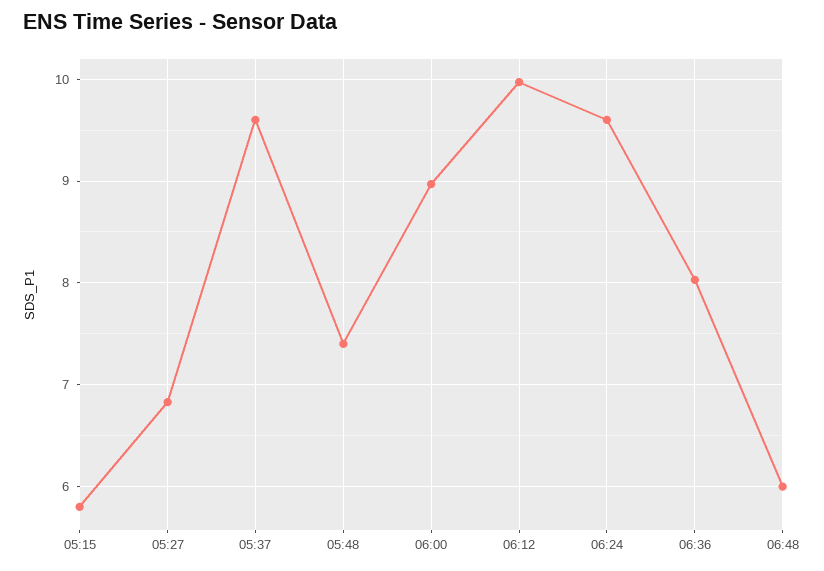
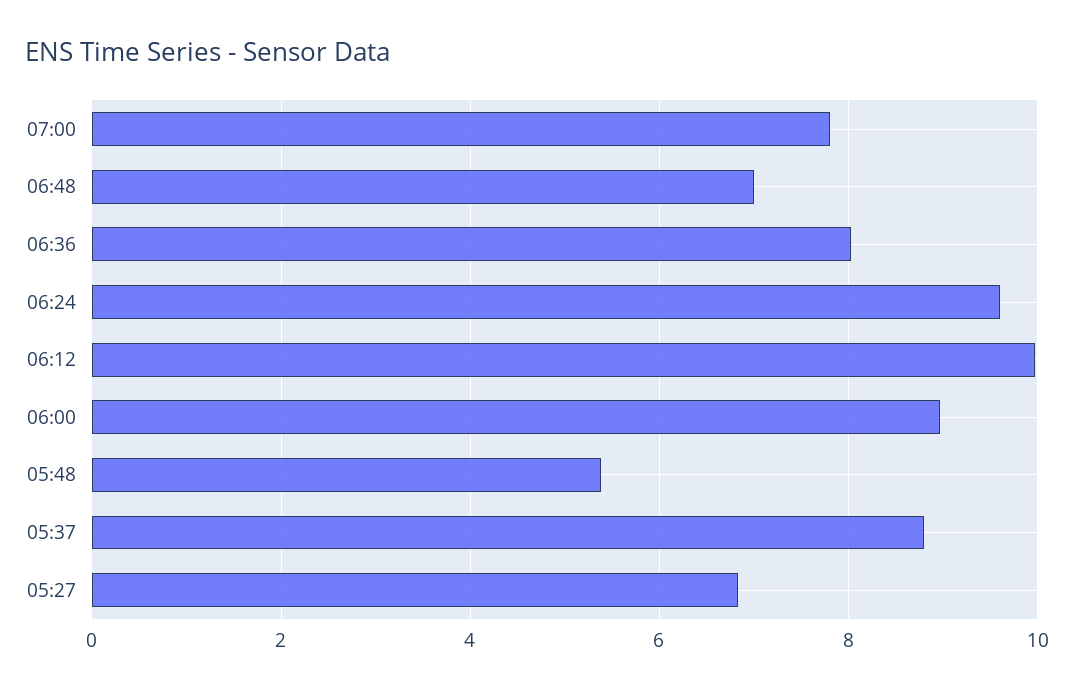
05:15: 5.8 -> none
05:37: 9.6 -> 8.8
05:48: 7.4 -> 5.4
06:48: 6 -> 7
07:00: none -> 7.8

